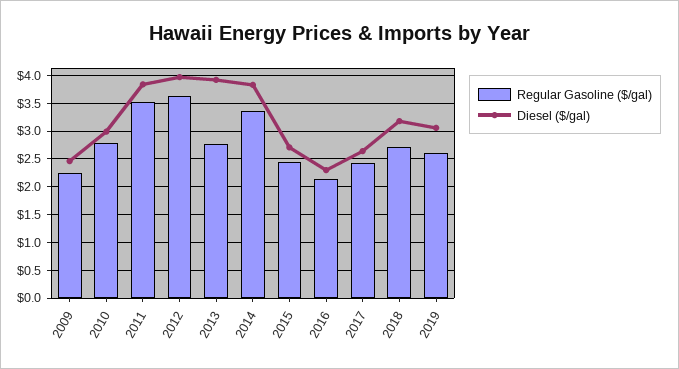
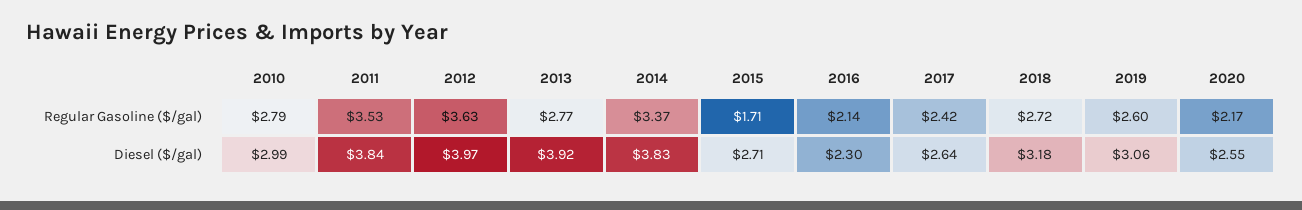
Regular Gasoline ($/gal), 2009: 2.25 -> none
Diesel ($/gal), 2009: 2.5 -> none
Regular Gasoline ($/gal), 2015: 2.5 -> 1.71
Regular Gasoline ($/gal), 2020: none -> 2.17
Diesel ($/gal), 2020: none -> 2.55

